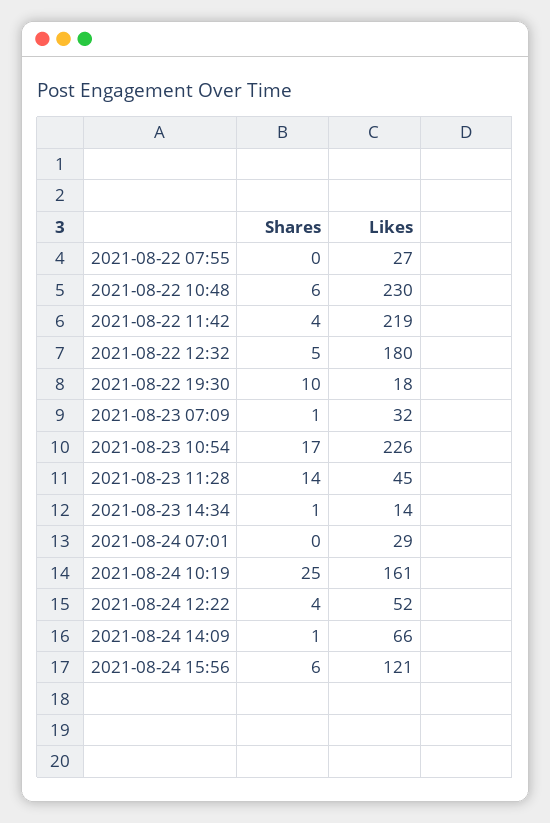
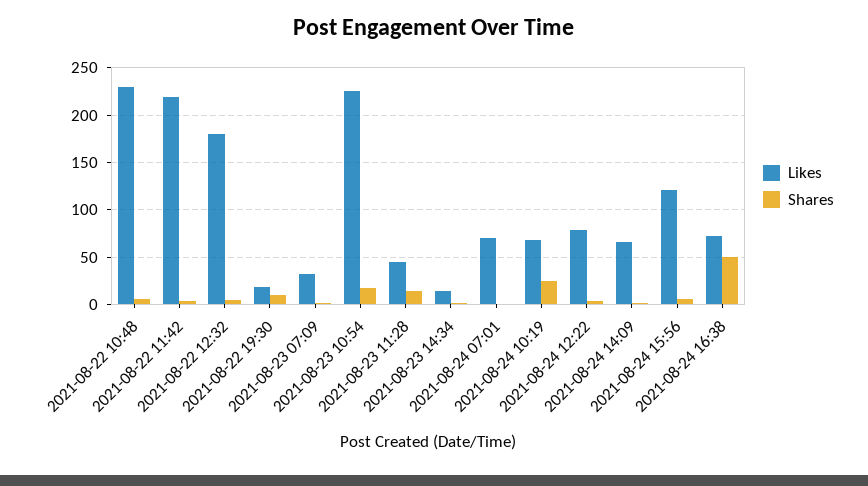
Shares, 2021-08-22 07:55: 0 -> none
Likes, 2021-08-22 07:55: 27 -> none
Likes, 2021-08-24 07:01: 29 -> 70
Likes, 2021-08-24 10:19: 161 -> 70
Likes, 2021-08-24 12:22: 52 -> 80
Likes, 2021-08-24 16:38: none -> 70
Shares, 2021-08-24 16:38: none -> 50

